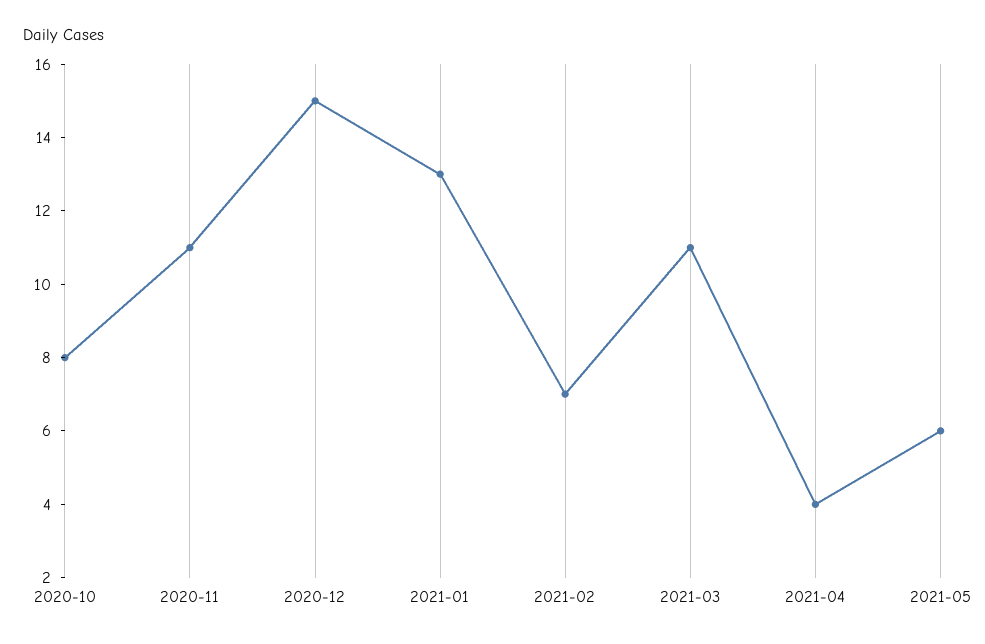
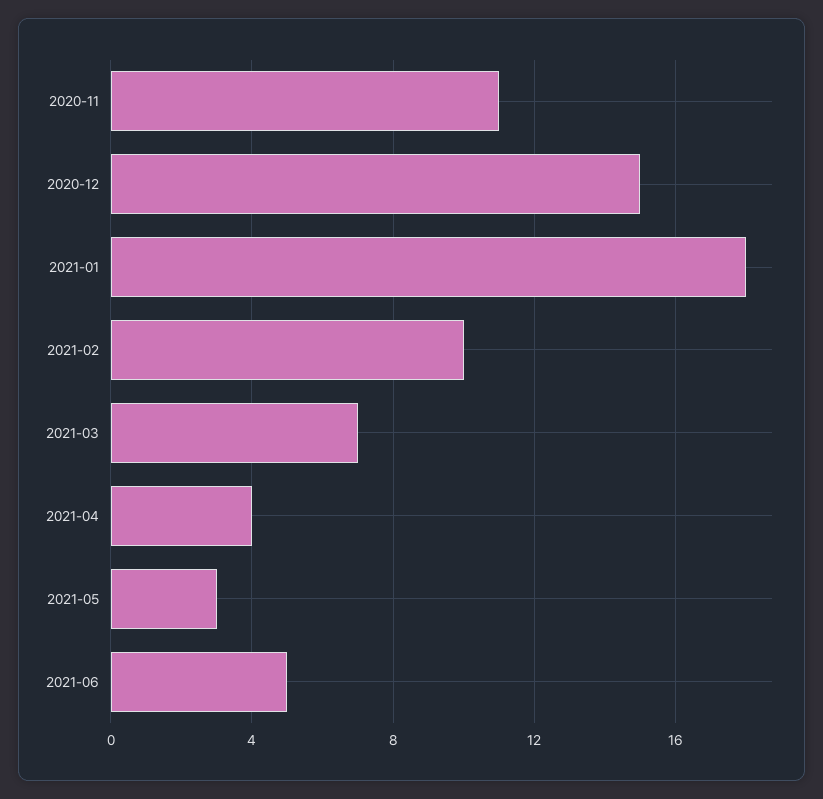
2020-10: 8 -> none
2021-01: 13 -> 18
2021-02: 7 -> 10
2021-03: 11 -> 7
2021-05: 6 -> 3
2021-06: none -> 5

